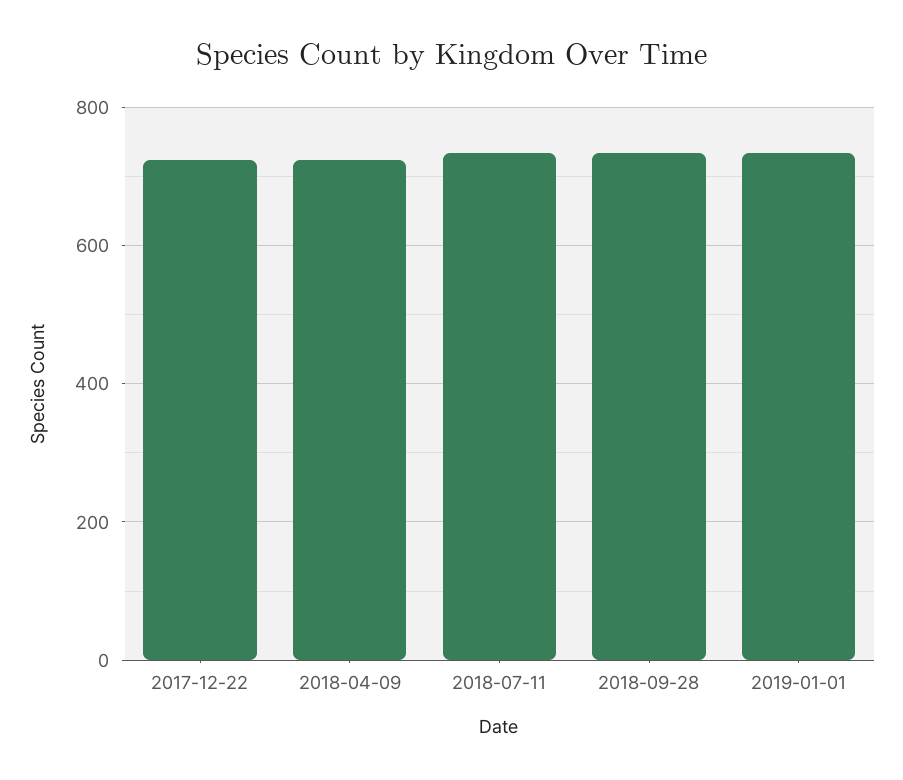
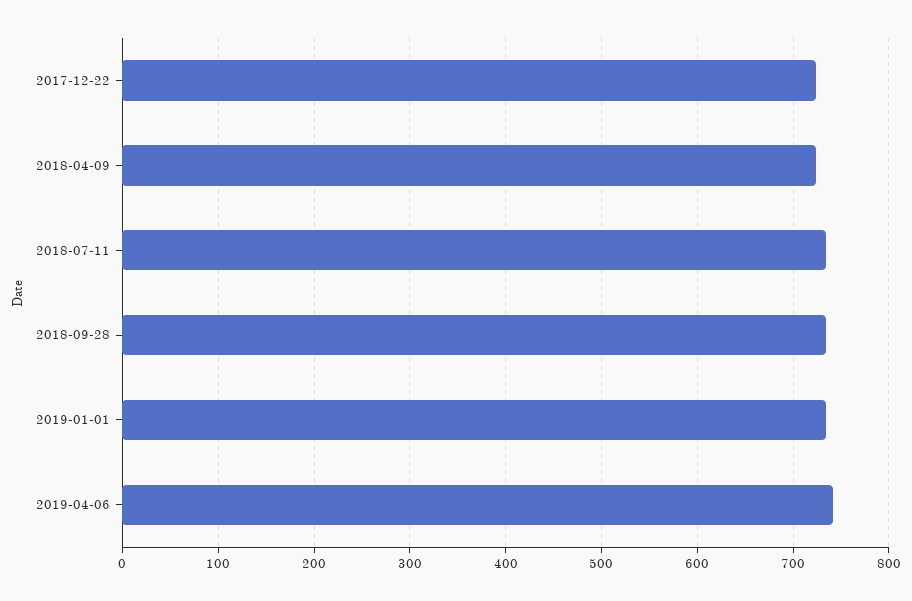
2019-04-06: none -> 740

